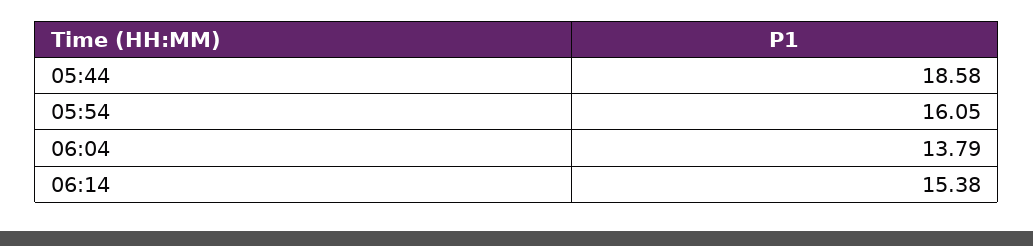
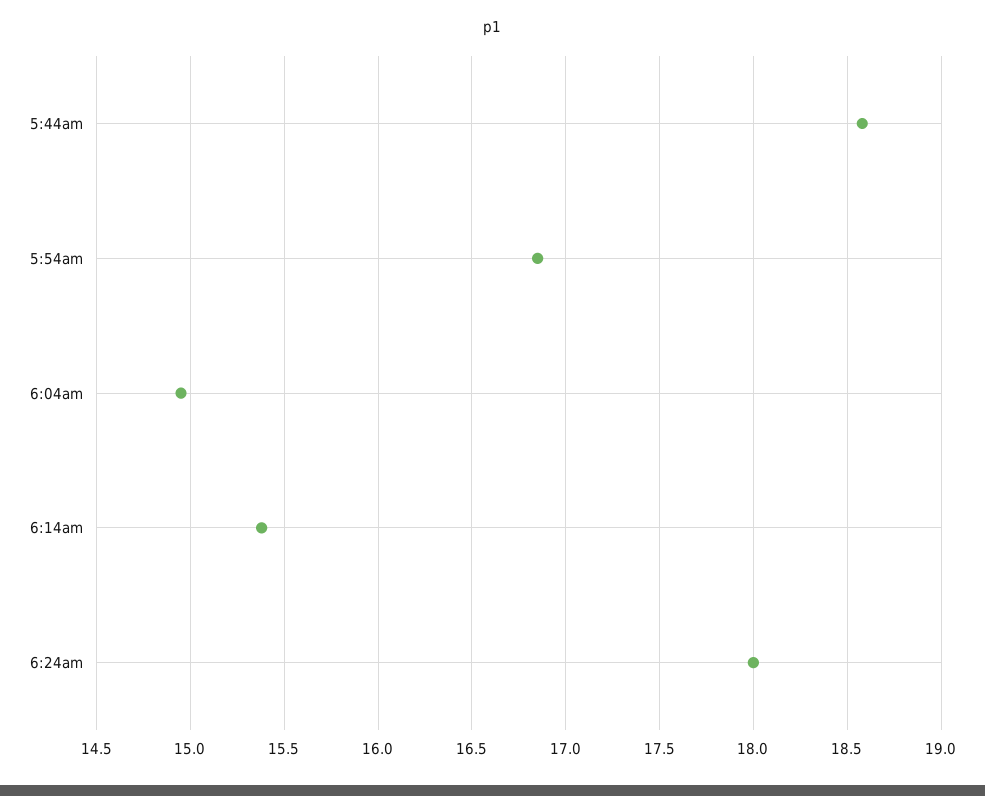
05:54: 16.05 -> 16.85
06:04: 13.79 -> 14.95
6:24am: none -> 18

